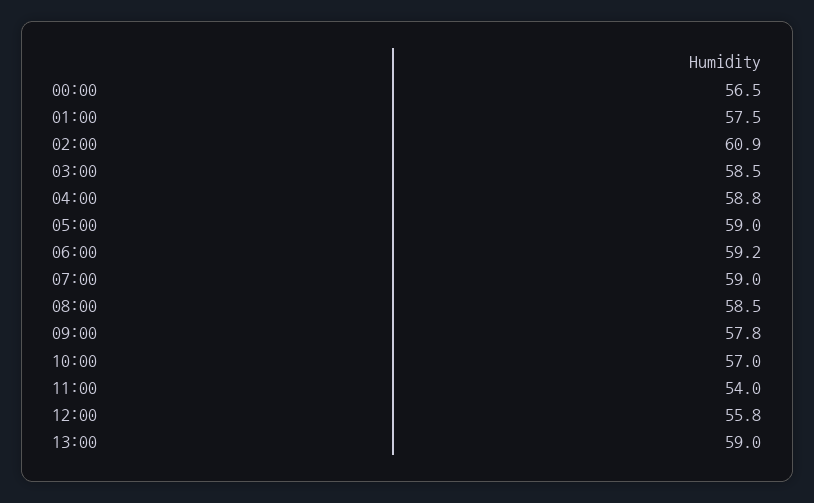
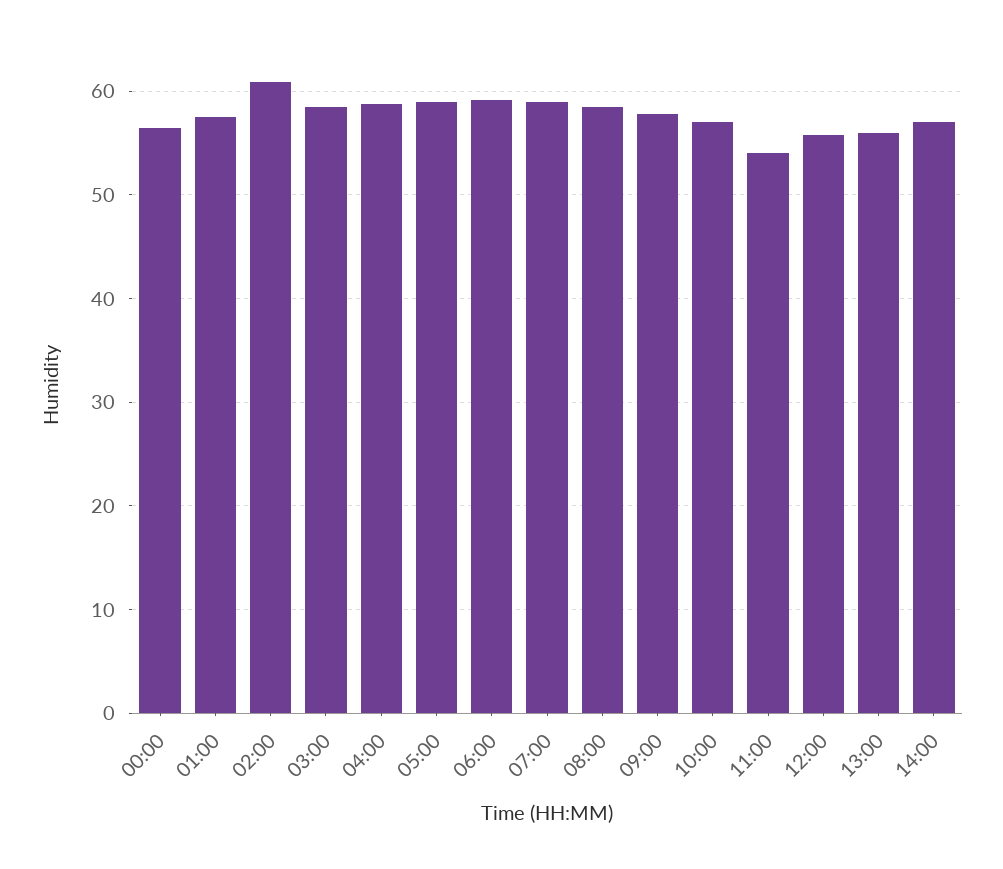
13:00: 59 -> 56
14:00: none -> 57

